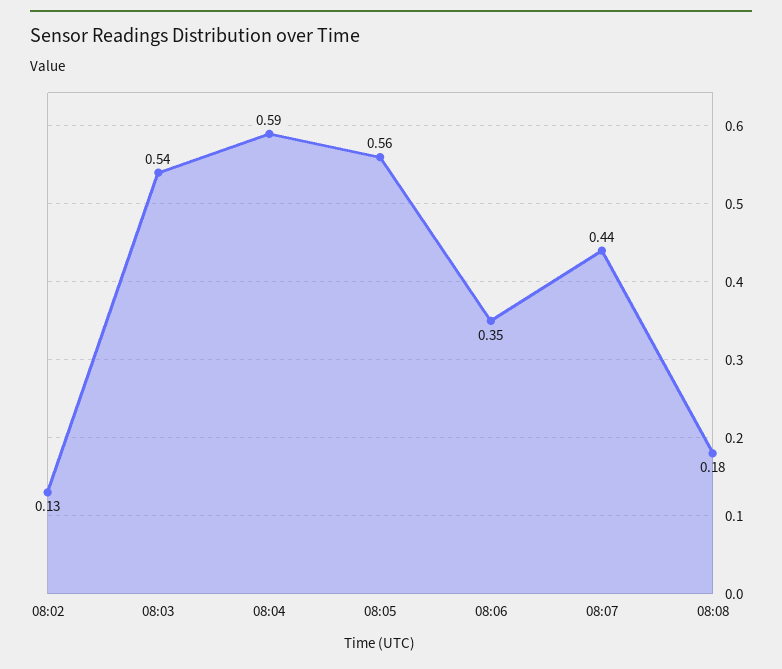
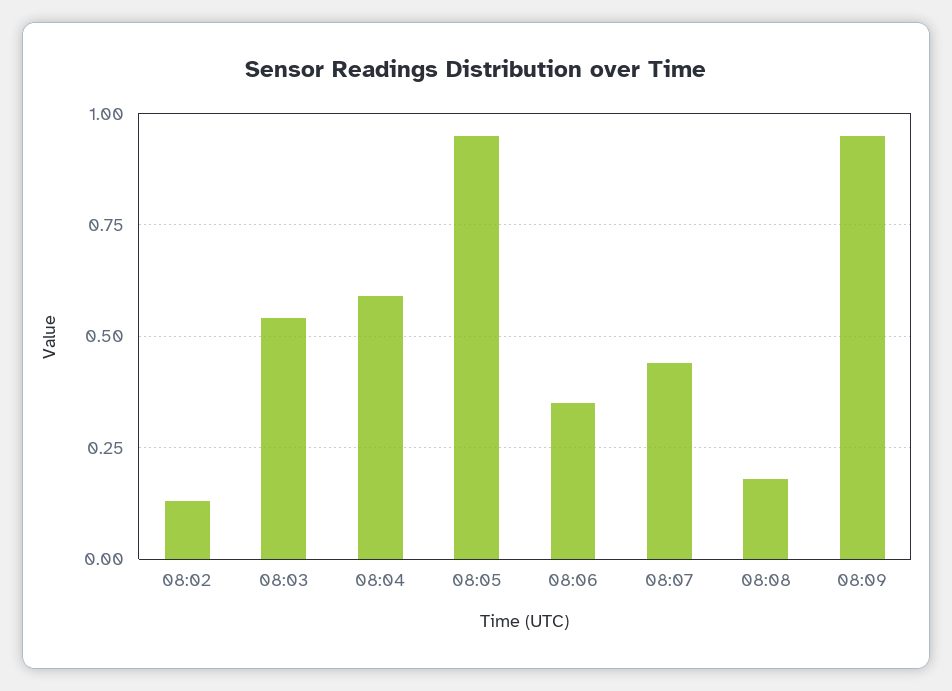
08:05: 0.56 -> 0.95
08:09: none -> 0.95

